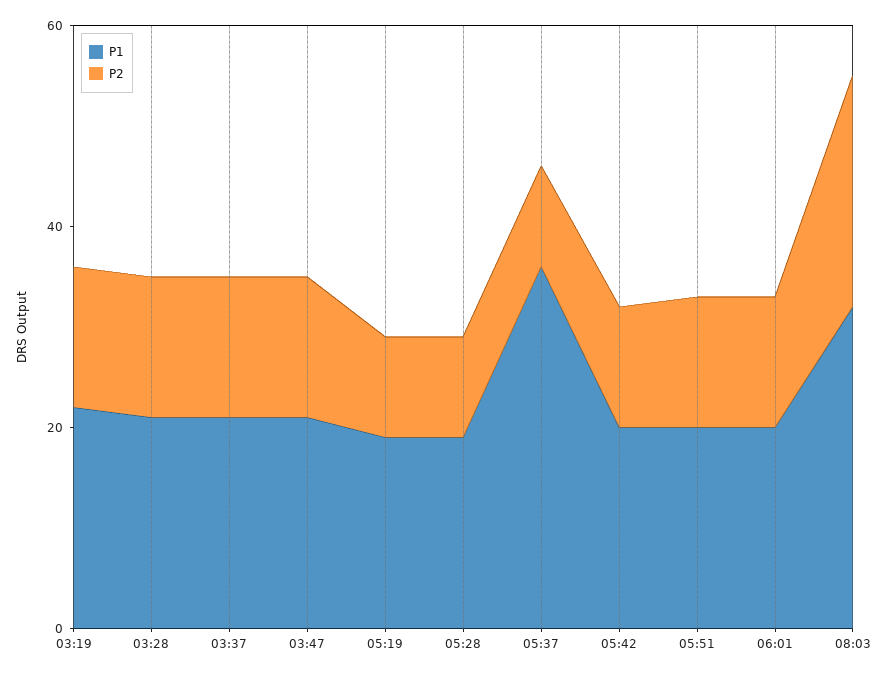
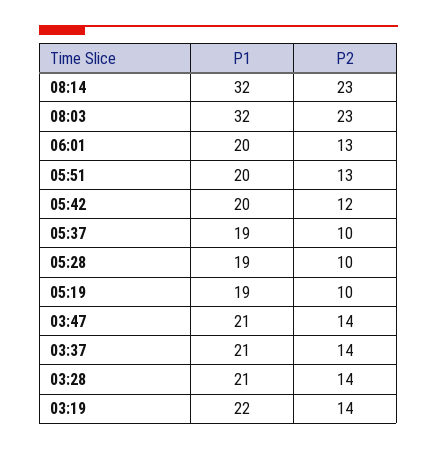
P1, 05:37: 35 -> 19
P1, 08:14: none -> 32
P2, 08:14: none -> 23

